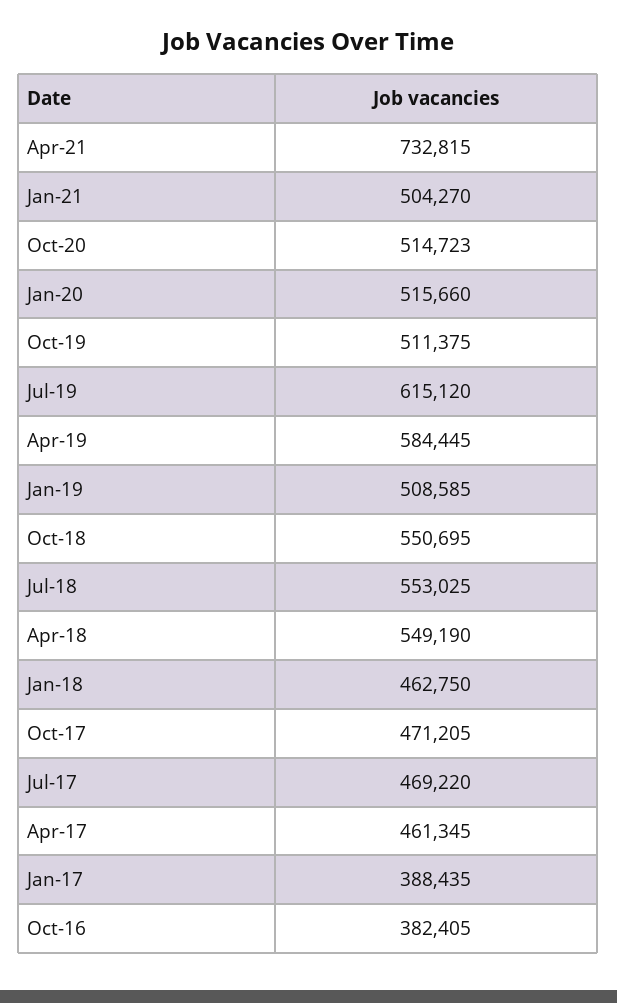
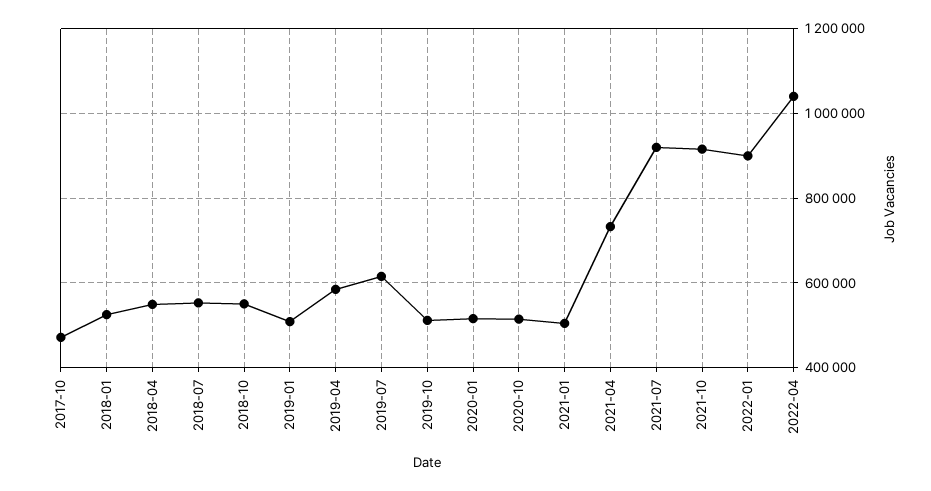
Jan-18: 462750 -> 520000
Jul-17: 469220 -> none
Apr-17: 461345 -> none
Jan-17: 388435 -> none
Oct-16: 382405 -> none
2021-07: none -> 920000
2021-10: none -> 920000
2022-01: none -> 900000
2022-04: none -> 1040000

